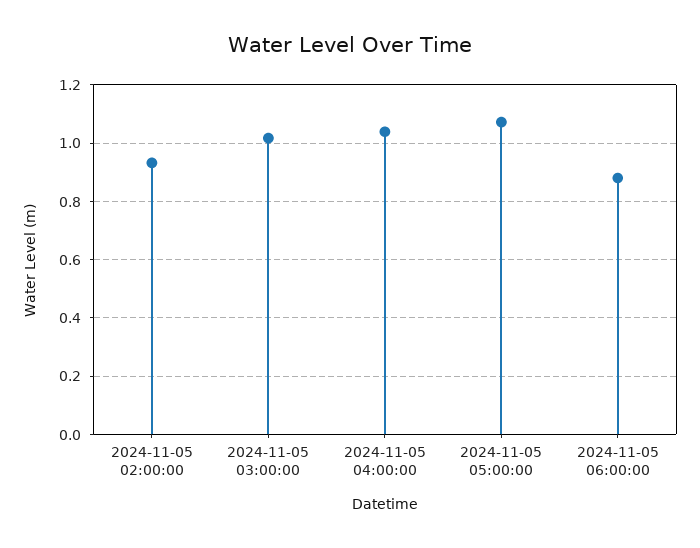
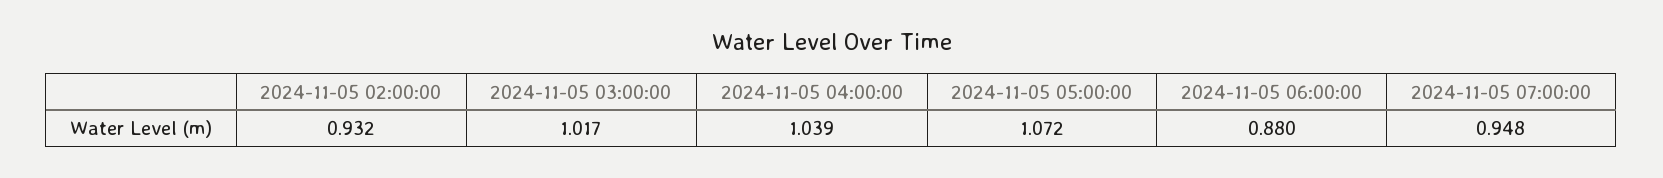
2024-11-05 07:00:00: none -> 0.948

